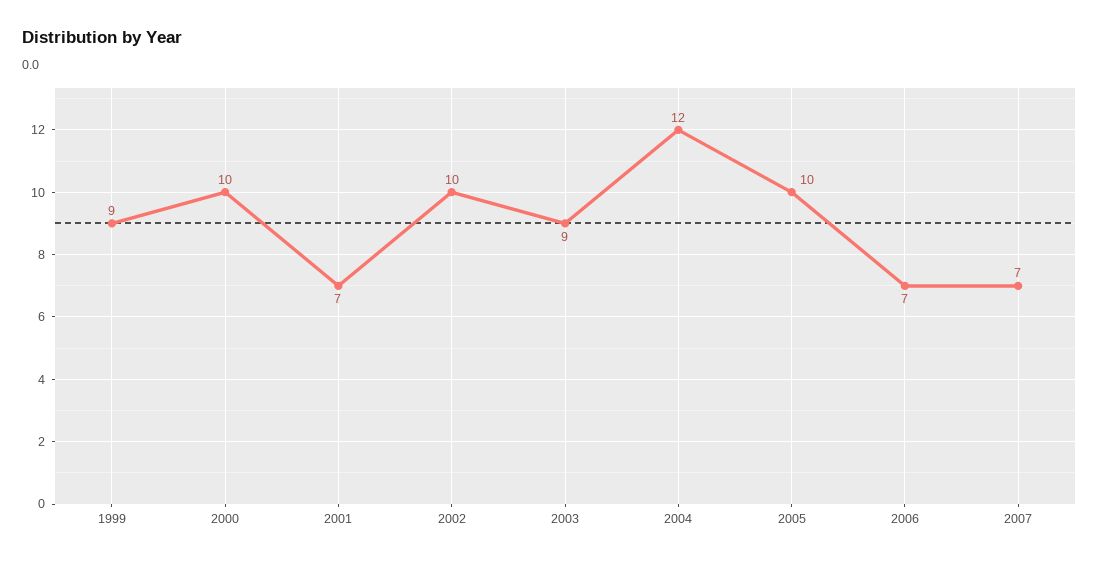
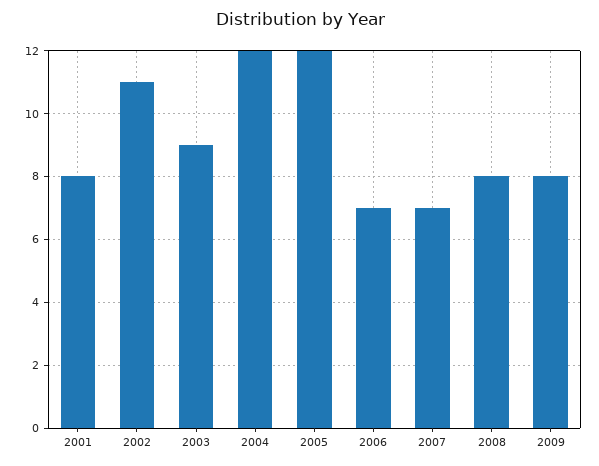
1999: 9 -> none
2000: 10 -> none
2001: 7 -> 8
2002: 10 -> 11
2005: 10 -> 12
2008: none -> 8
2009: none -> 8

